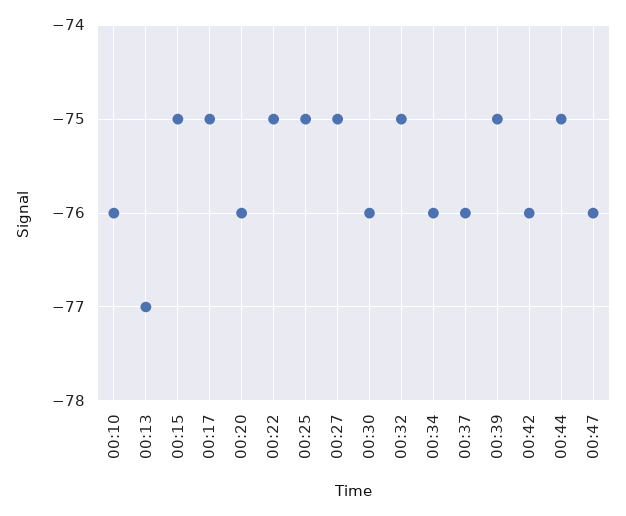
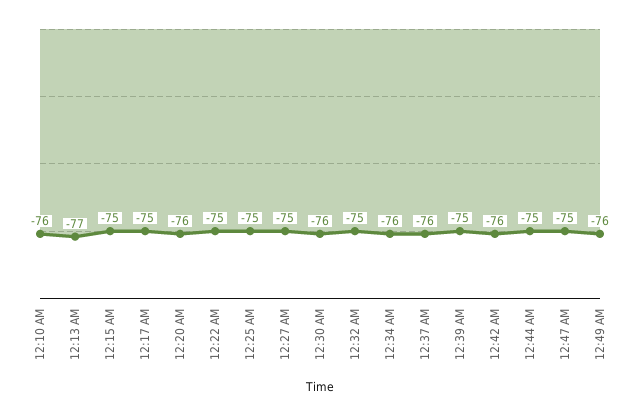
00:47: -76 -> -75
12:49 AM: none -> -76

